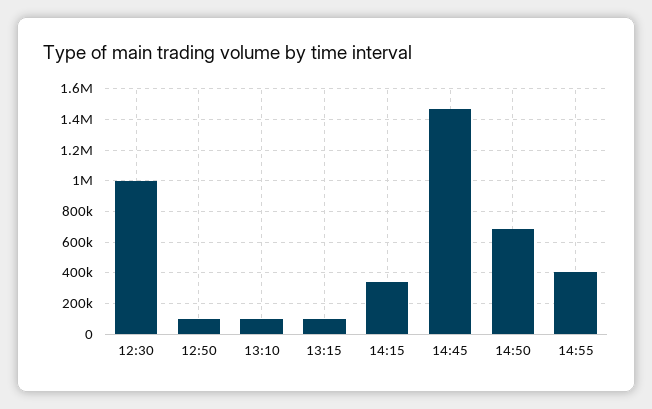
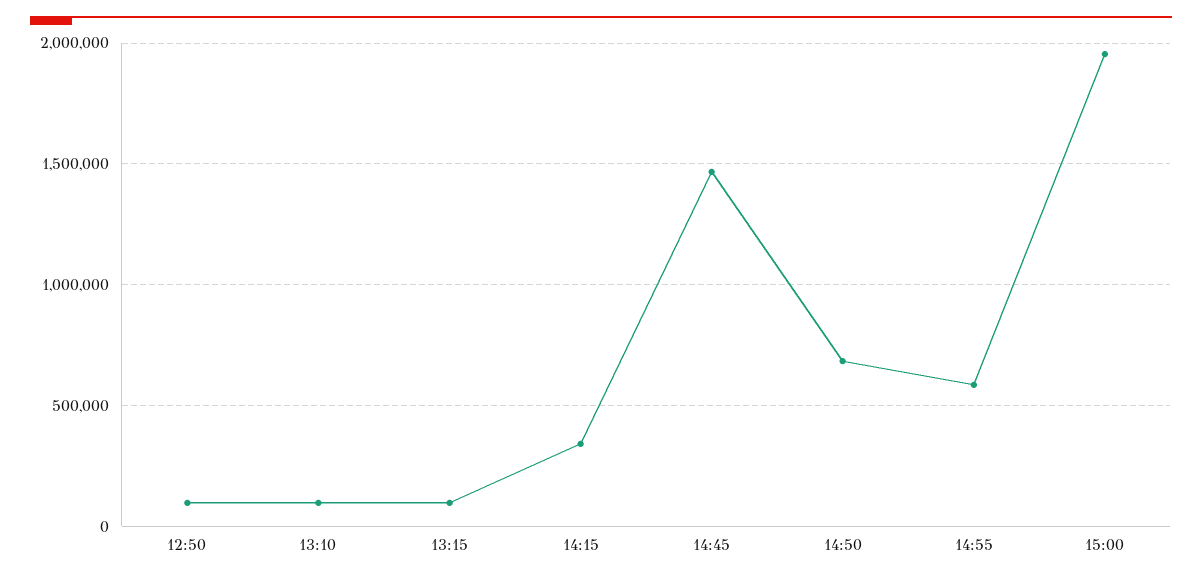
12:30: 1000000 -> none
14:55: 400000 -> 600000
15:00: none -> 1950000

